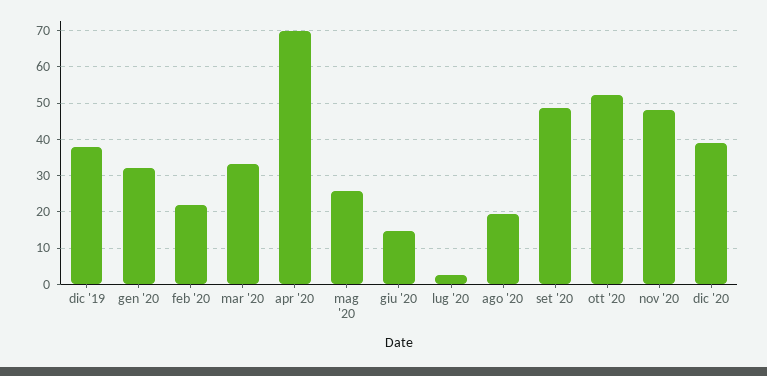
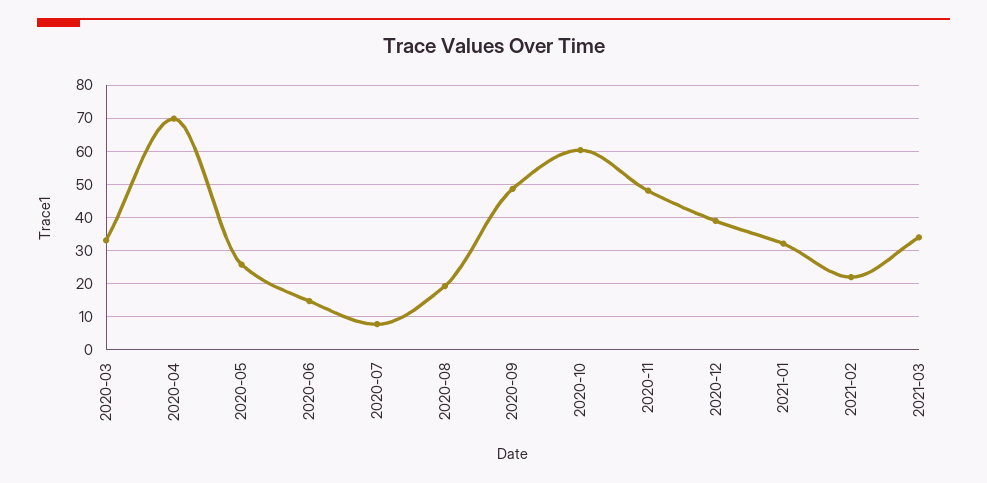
dic '19: 38 -> none
gen '20: 32 -> none
feb '20: 22 -> none
lug '20: 2 -> 8
ott '20: 52 -> 60
2021-01: none -> 32
2021-02: none -> 22
2021-03: none -> 34

